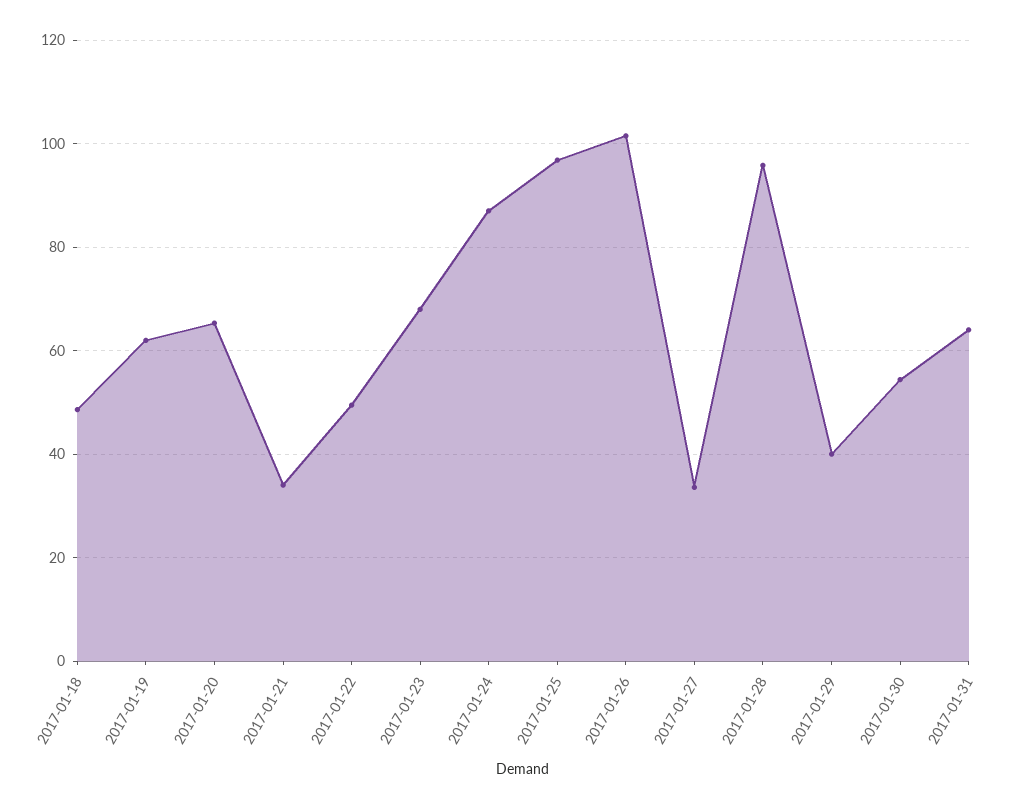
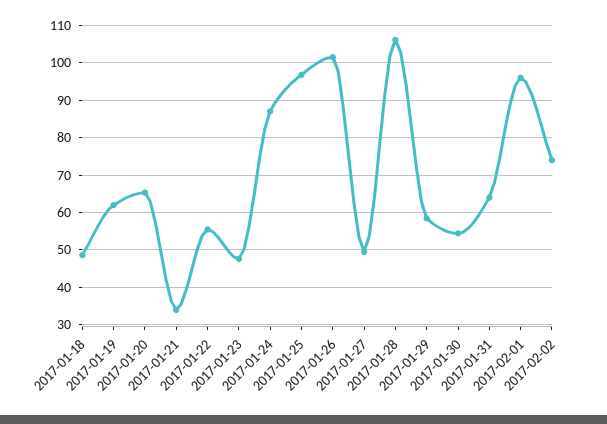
2017-01-22: 50 -> 56
2017-01-23: 68 -> 48
2017-01-27: 34 -> 50
2017-01-28: 96 -> 106
2017-01-29: 40 -> 58
2017-02-01: none -> 96
2017-02-02: none -> 74

